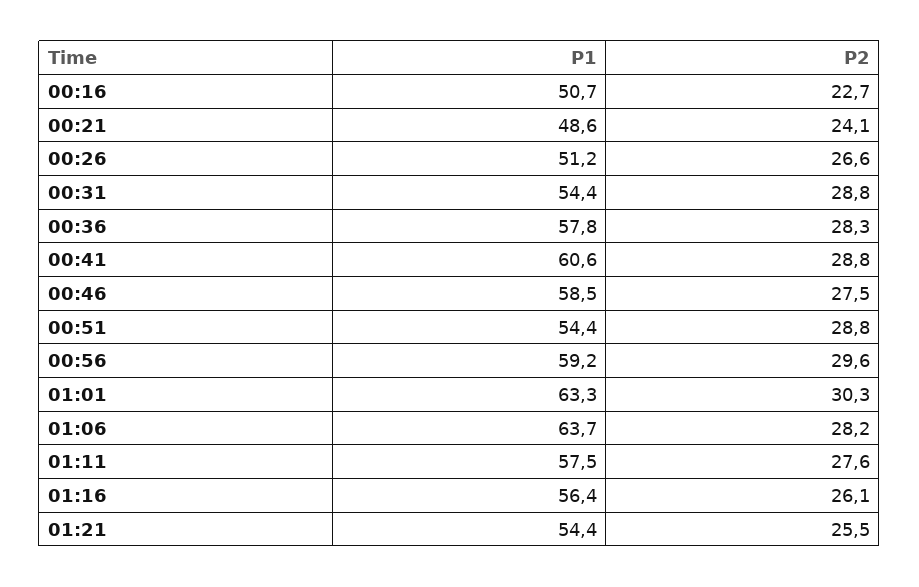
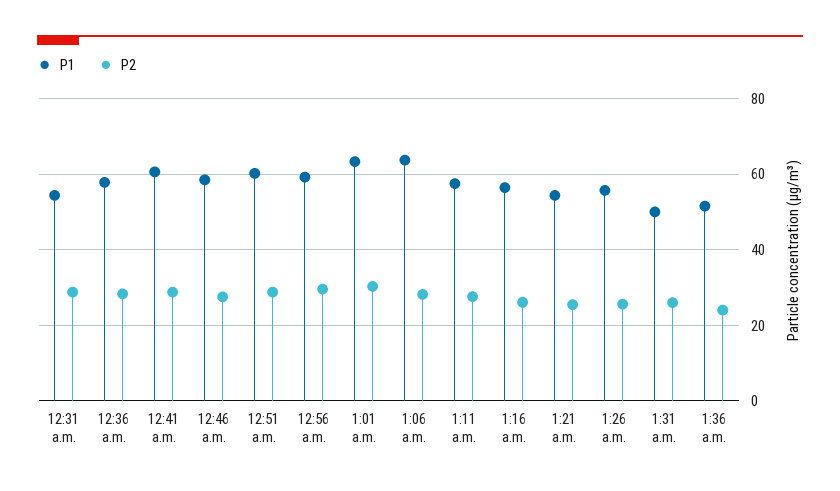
P1, 00:16: 50.7 -> none
P2, 00:16: 22.7 -> none
P1, 00:21: 48.6 -> none
P2, 00:21: 24.1 -> none
P1, 00:26: 51.2 -> none
P2, 00:26: 26.6 -> none
P1, 00:51: 54.4 -> 60
P1, 1:26 a.m.: none -> 56
P2, 1:26 a.m.: none -> 26
P1, 1:31 a.m.: none -> 50
P2, 1:31 a.m.: none -> 26
P1, 1:36 a.m.: none -> 52
P2, 1:36 a.m.: none -> 24

